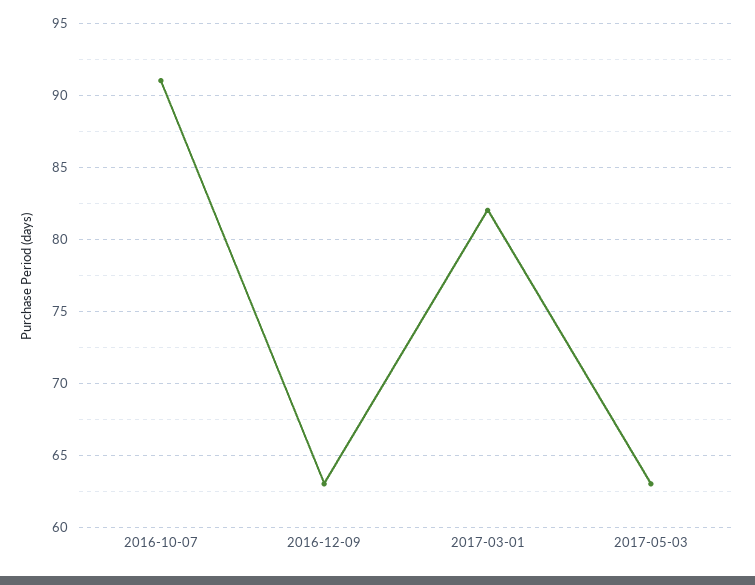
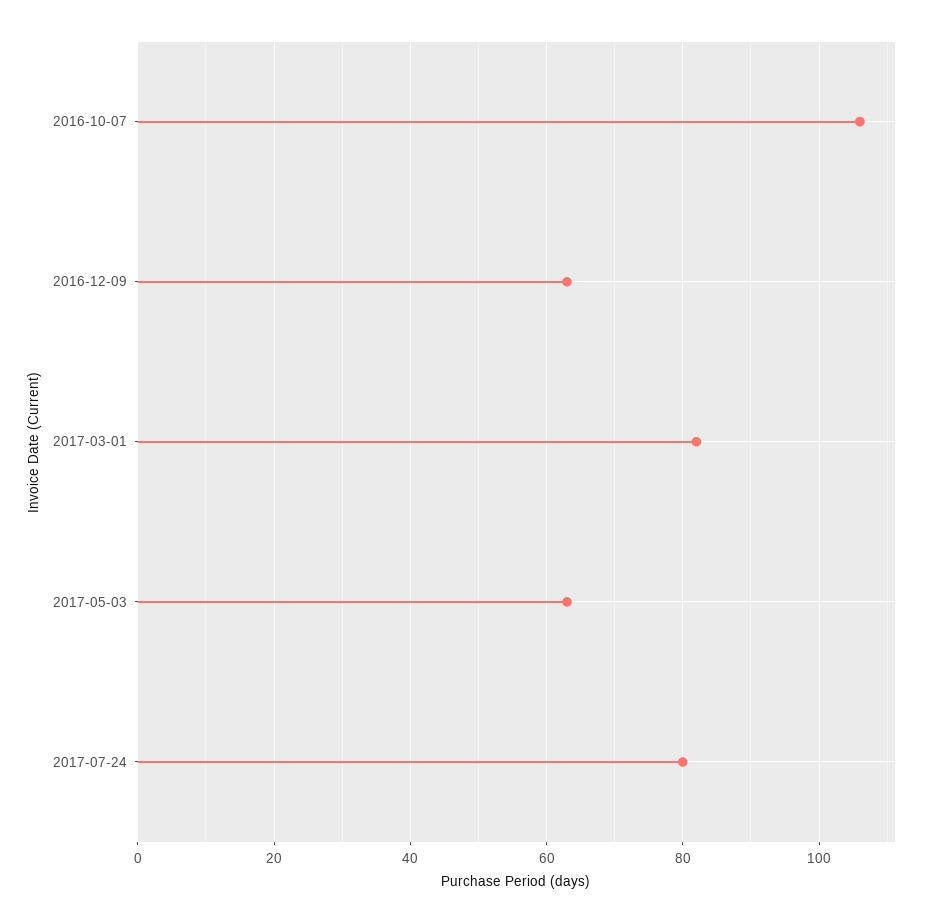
2016-10-07: 91 -> 105
2017-07-24: none -> 80

